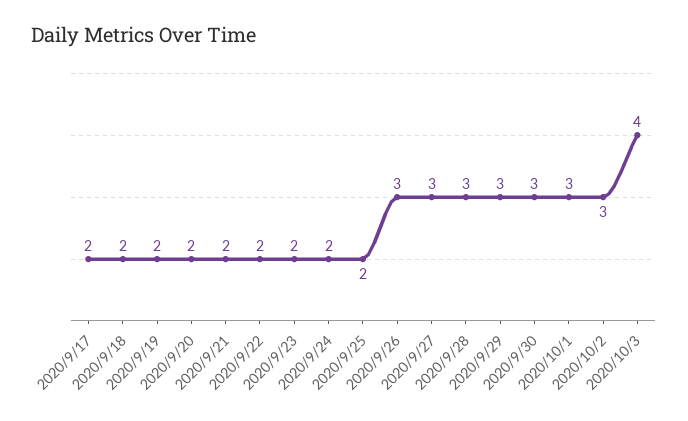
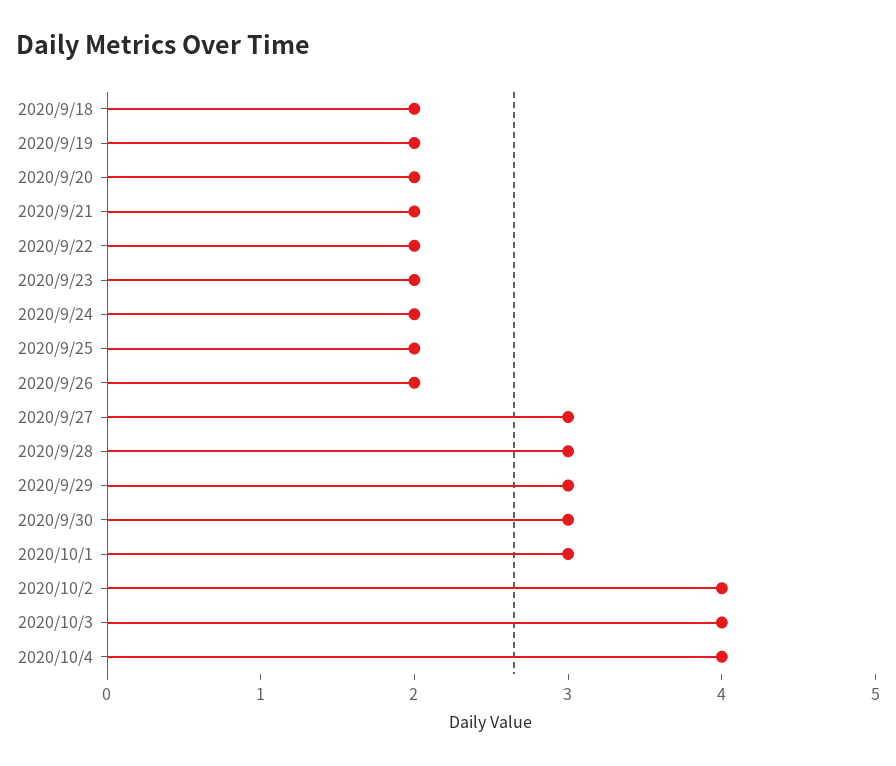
2020/9/17: 2 -> none
2020/9/26: 3 -> 2
2020/10/2: 3 -> 4
2020/10/4: none -> 4

